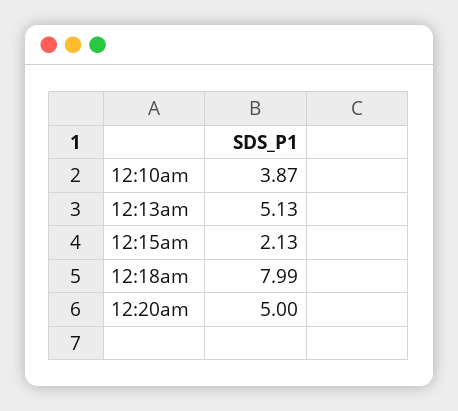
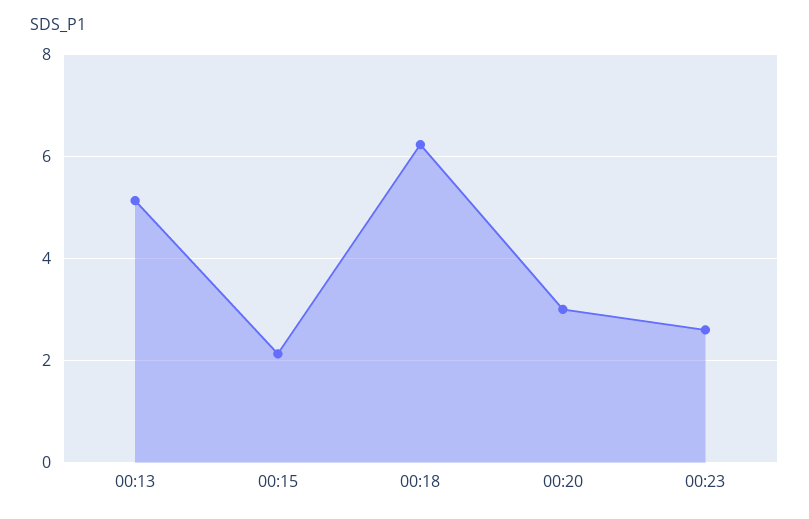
12:10am: 3.87 -> none
12:18am: 7.99 -> 6.2
12:20am: 5 -> 3
00:23: none -> 2.6

